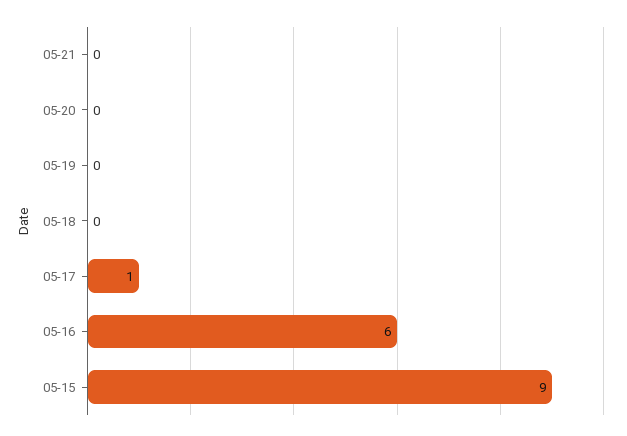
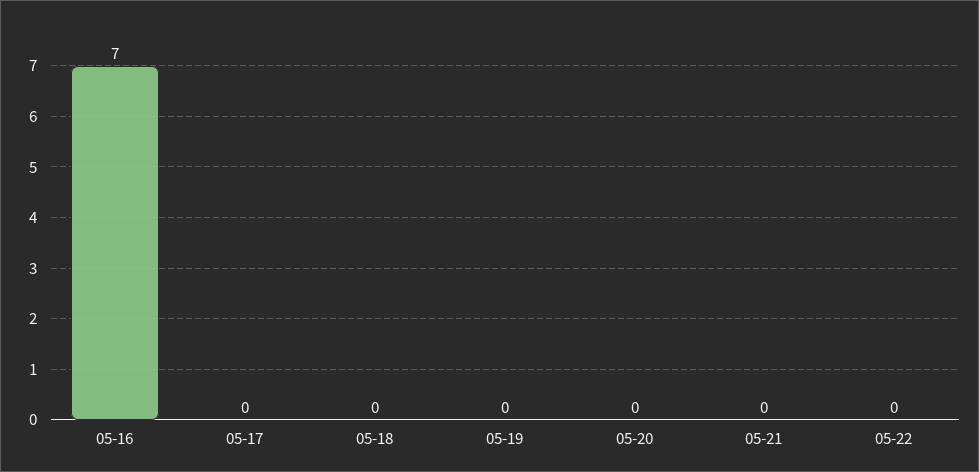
05-17: 1 -> 0
05-16: 6 -> 7
05-15: 9 -> none
05-22: none -> 0

